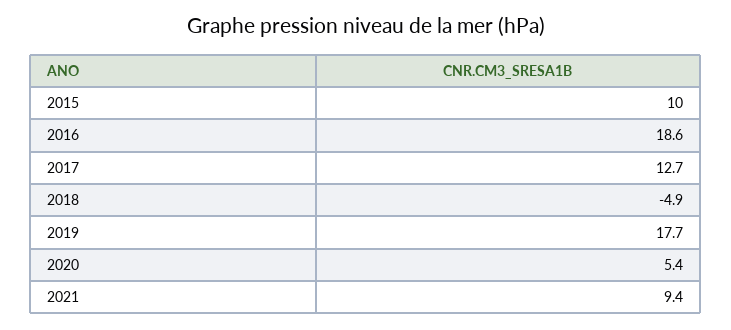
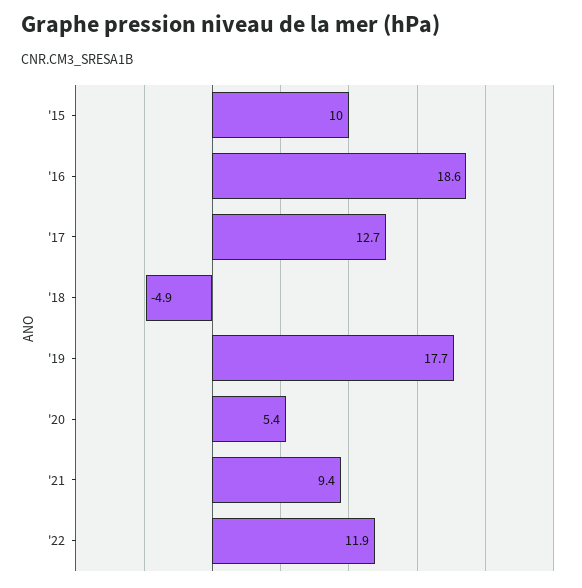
'22: none -> 11.9

